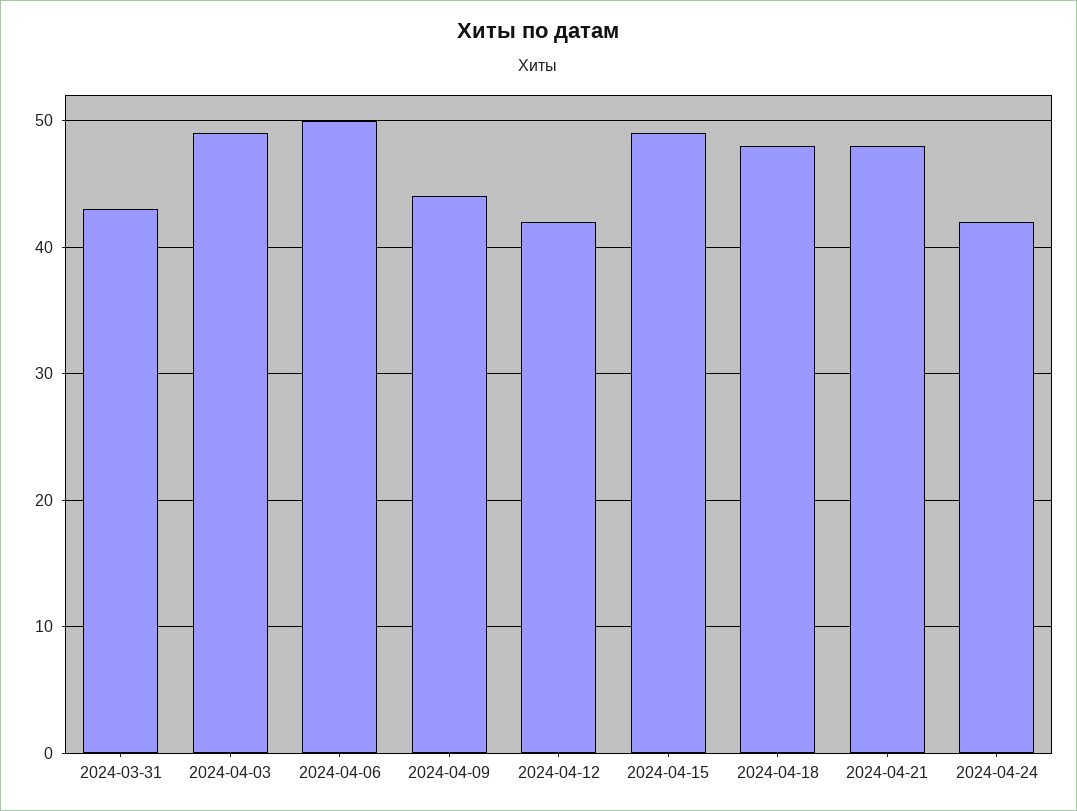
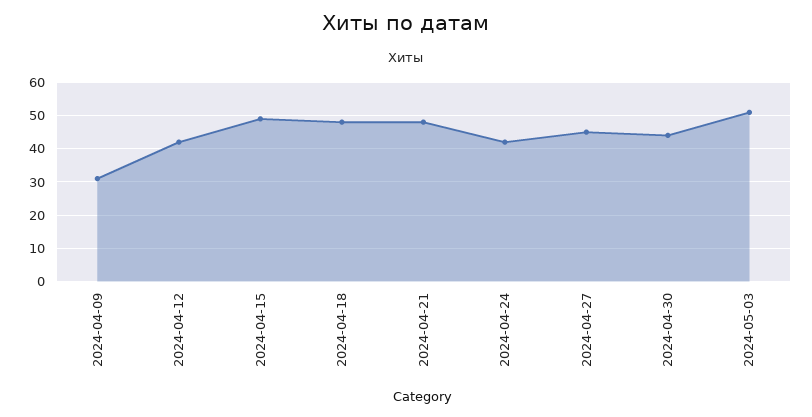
2024-03-31: 43 -> none
2024-04-03: 49 -> none
2024-04-06: 50 -> none
2024-04-09: 44 -> 30
2024-04-27: none -> 45
2024-04-30: none -> 45
2024-05-03: none -> 50

